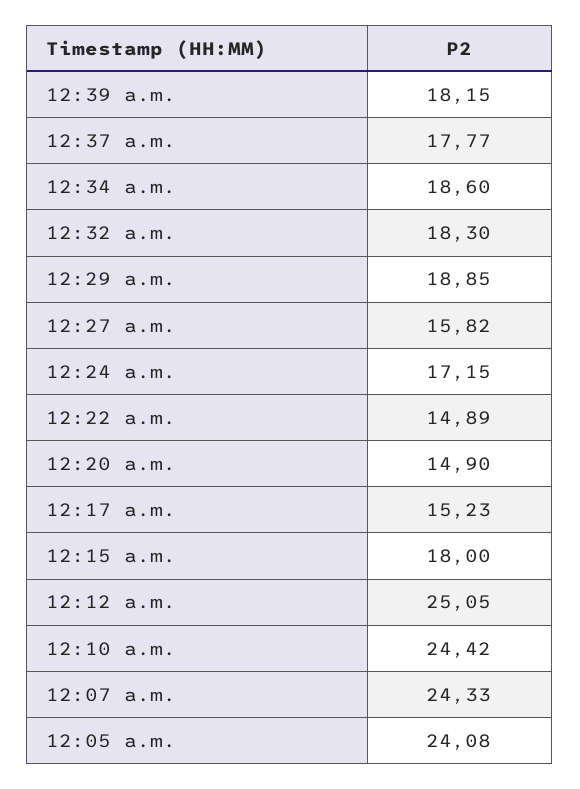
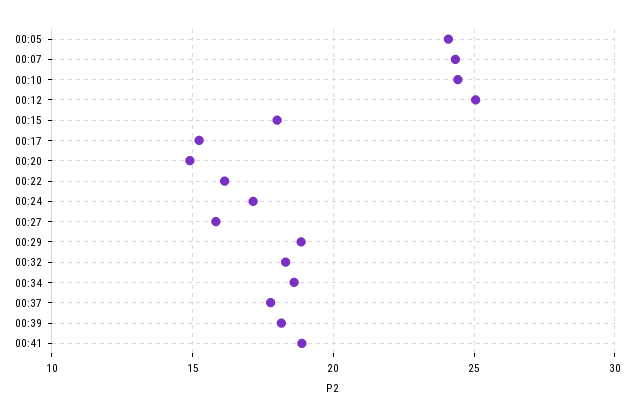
12:22 a.m.: 14.89 -> 16
00:41: none -> 19

